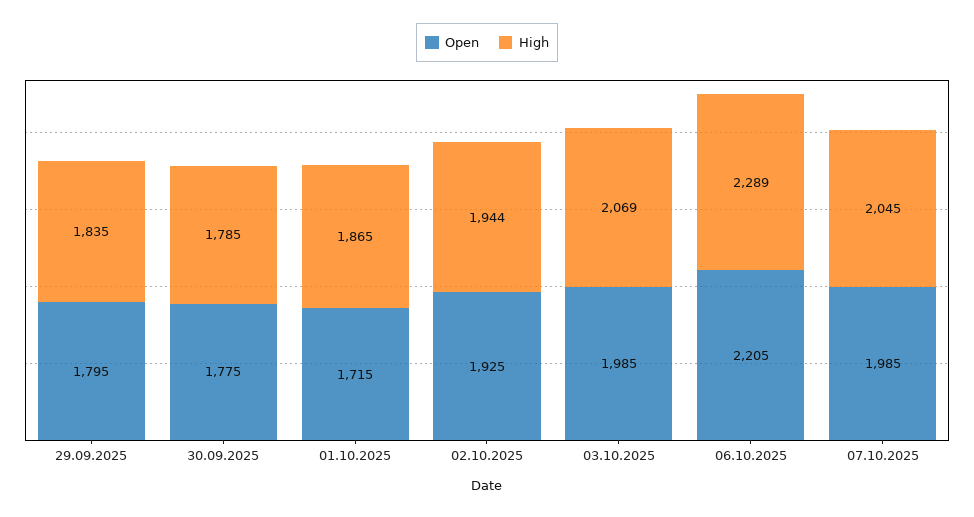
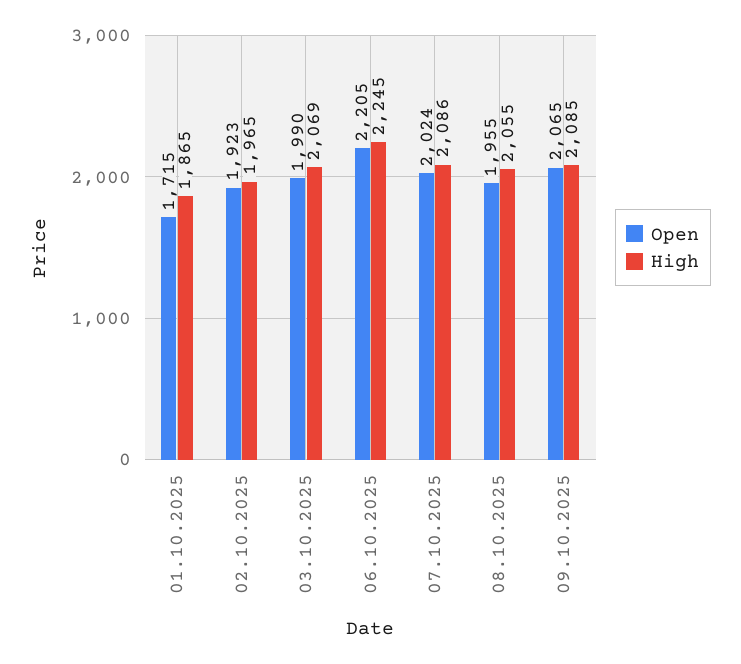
Open, 29.09.2025: 1795 -> none
High, 29.09.2025: 1835 -> none
Open, 30.09.2025: 1775 -> none
High, 30.09.2025: 1785 -> none
Open, 02.10.2025: 1925 -> 1923
High, 02.10.2025: 1944 -> 1965
Open, 03.10.2025: 1985 -> 1990
High, 06.10.2025: 2289 -> 2245
Open, 07.10.2025: 1985 -> 2024
High, 07.10.2025: 2045 -> 2086
Open, 08.10.2025: none -> 1955
High, 08.10.2025: none -> 2055
Open, 09.10.2025: none -> 2065
High, 09.10.2025: none -> 2085

